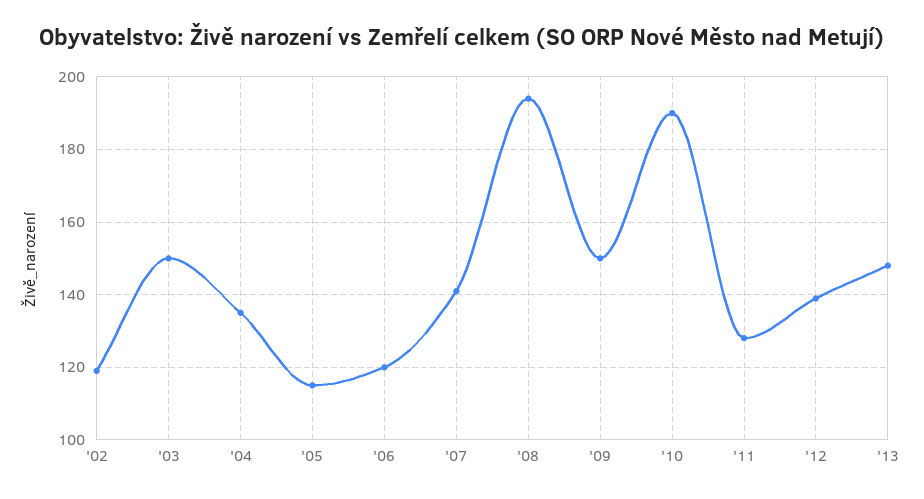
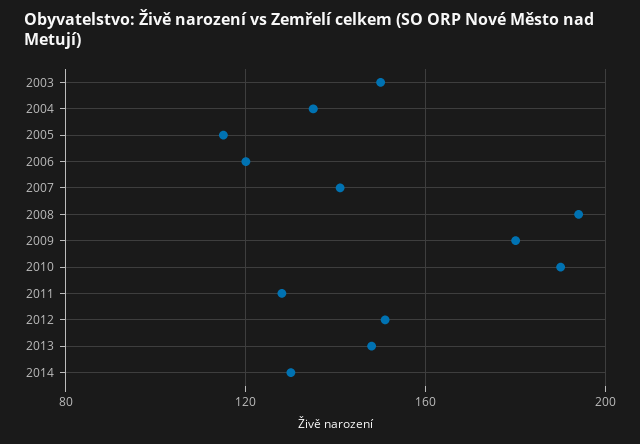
'02: 120 -> none
'09: 150 -> 180
'12: 140 -> 150
2014: none -> 130

